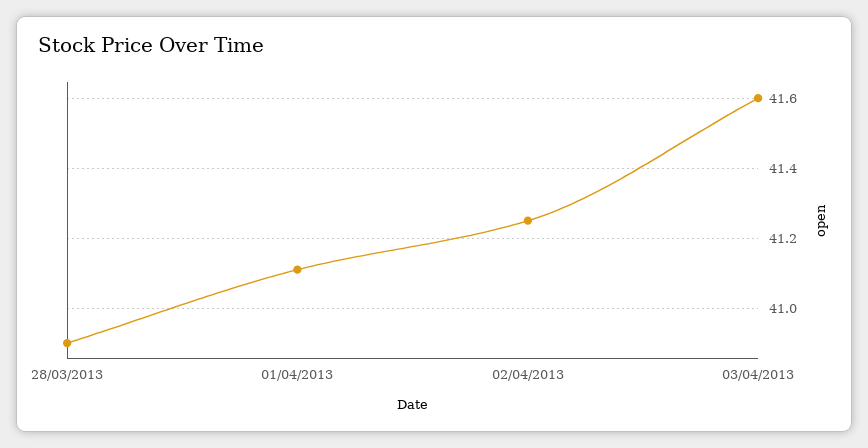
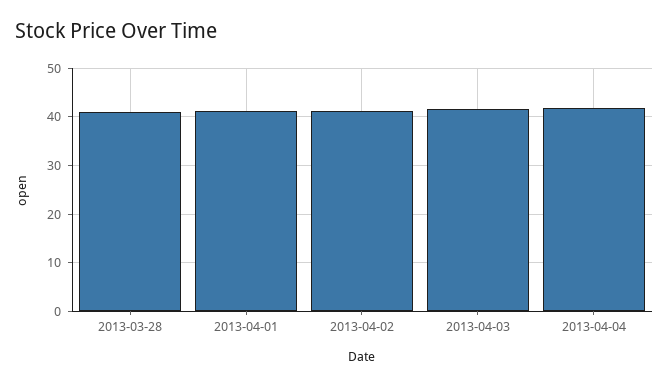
2013-04-04: none -> 42

